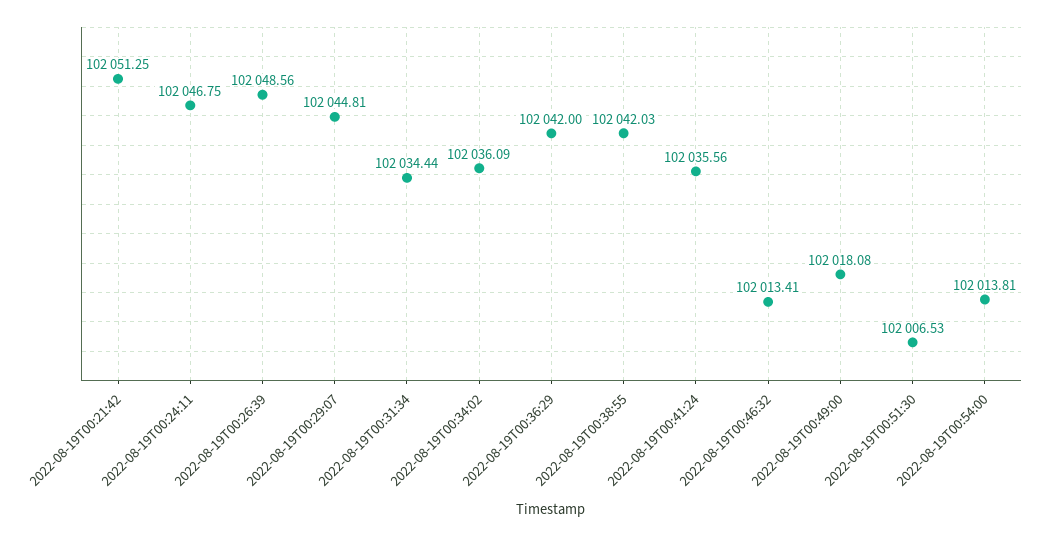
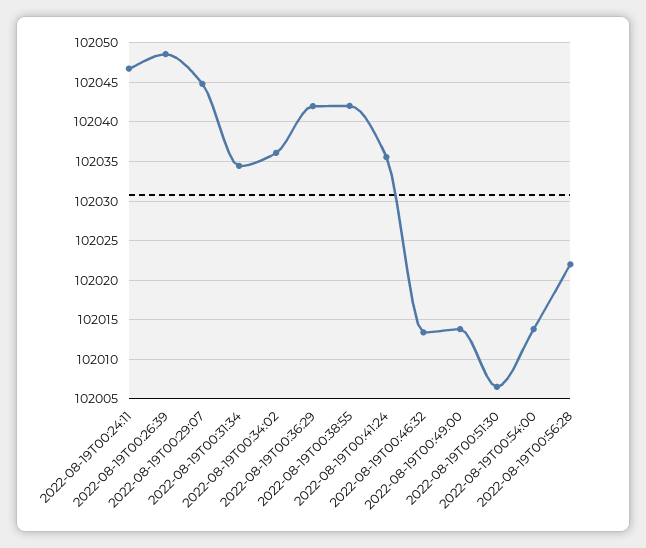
2022-08-19T00:21:42: 102051.25 -> none
2022-08-19T00:49:00: 102018.08 -> 102014
2022-08-19T00:56:28: none -> 102022

